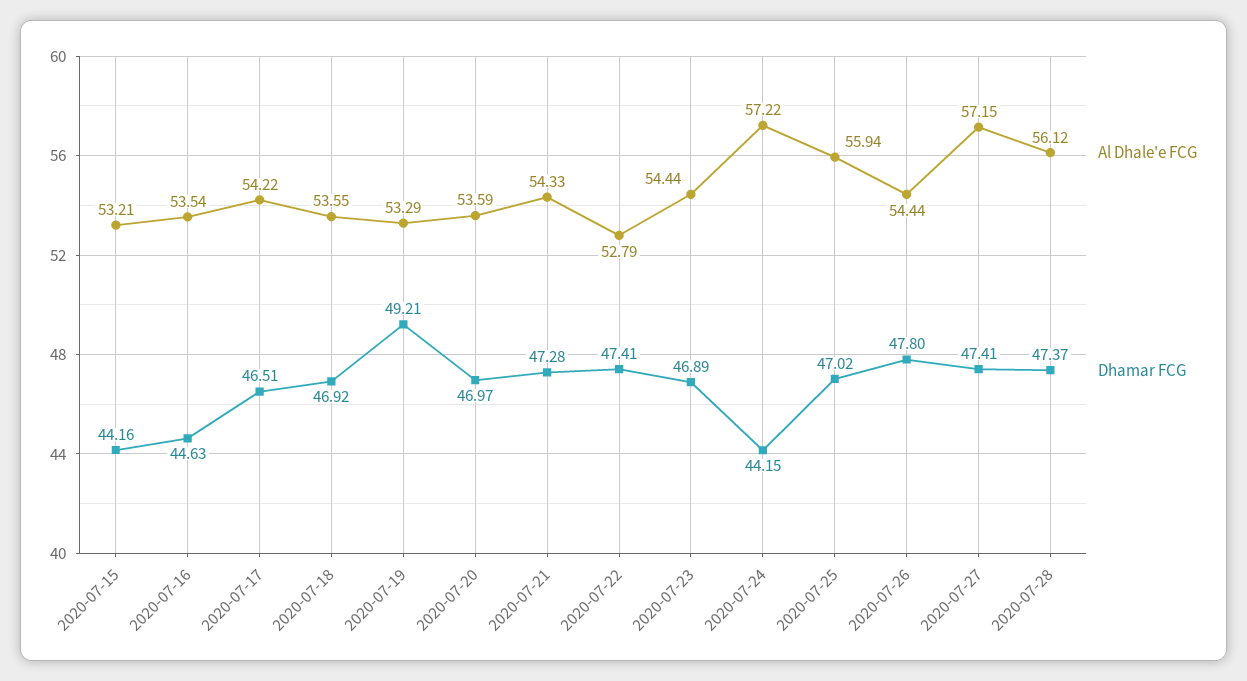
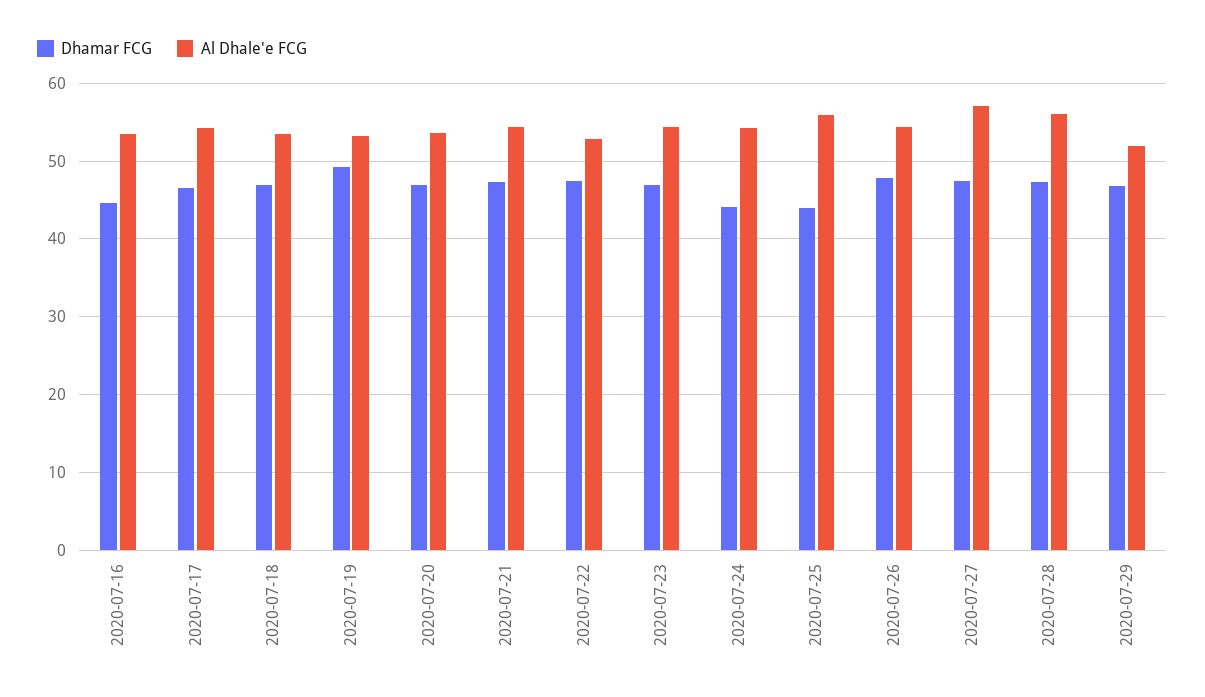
Al Dhale'e FCG, 2020-07-15: 53.21 -> none
Dhamar FCG, 2020-07-15: 44.16 -> none
Al Dhale'e FCG, 2020-07-24: 57.22 -> 54
Dhamar FCG, 2020-07-25: 47.02 -> 44
Dhamar FCG, 2020-07-29: none -> 47
Al Dhale'e FCG, 2020-07-29: none -> 52

